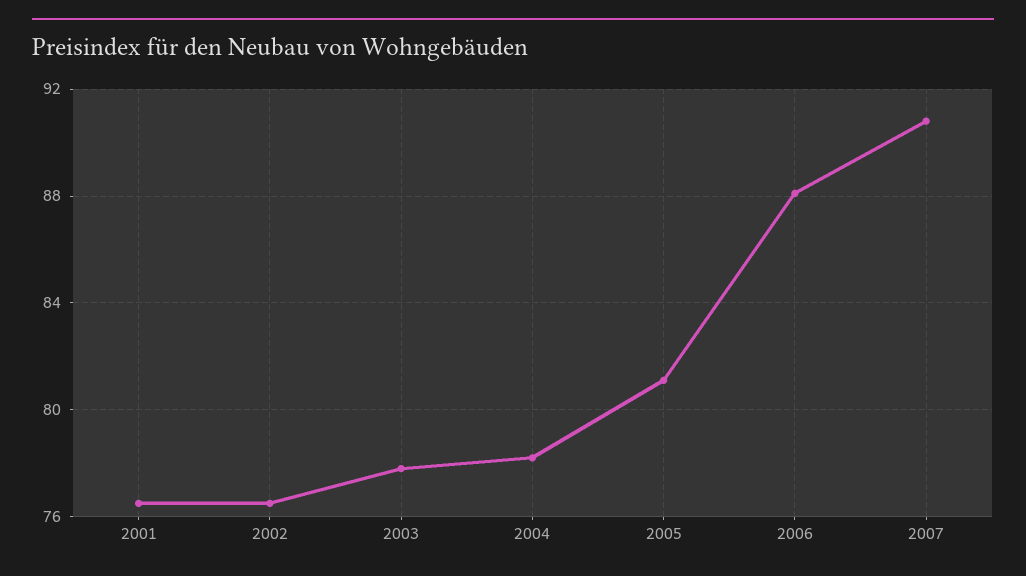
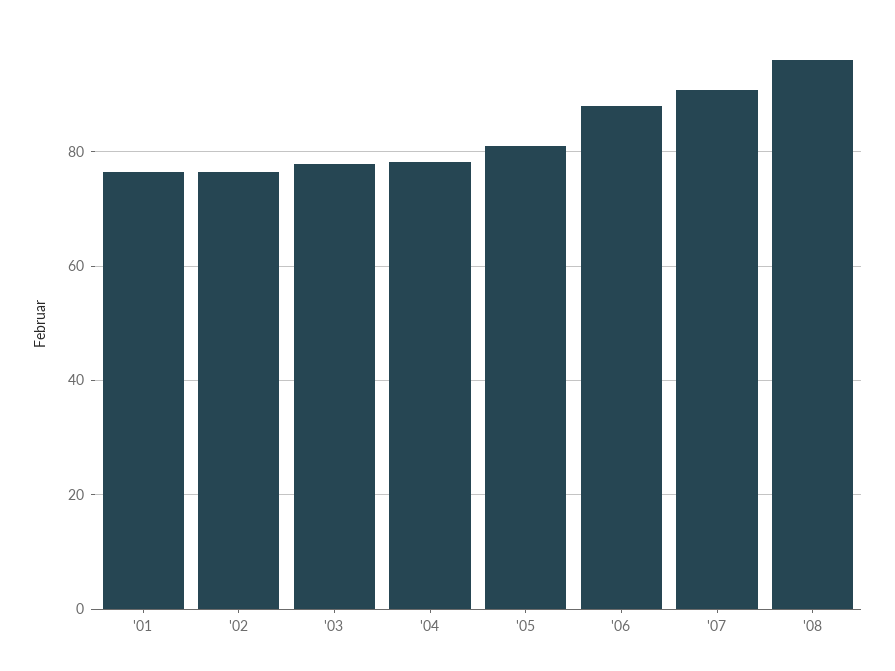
'08: none -> 96

